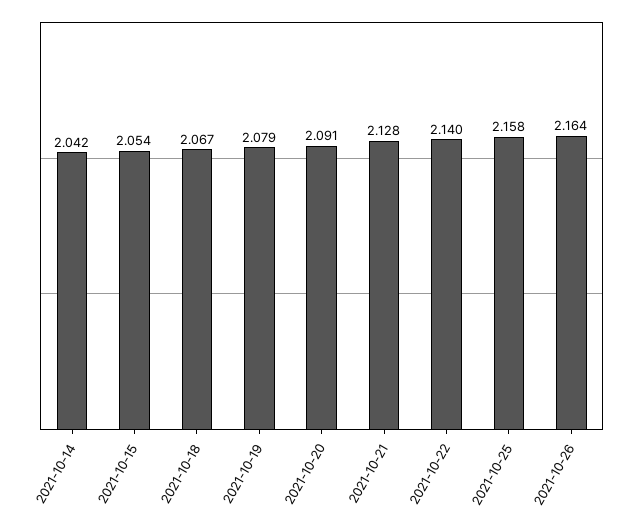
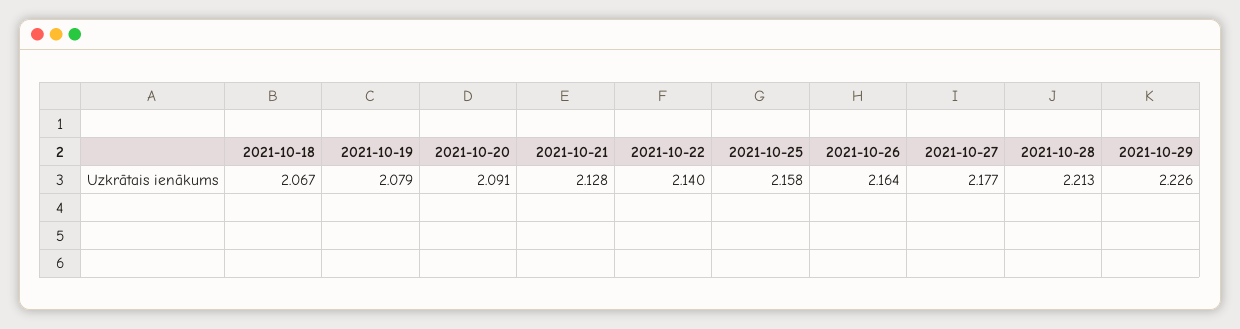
2021-10-14: 2.042 -> none
2021-10-15: 2.054 -> none
2021-10-27: none -> 2.177
2021-10-28: none -> 2.213
2021-10-29: none -> 2.226

